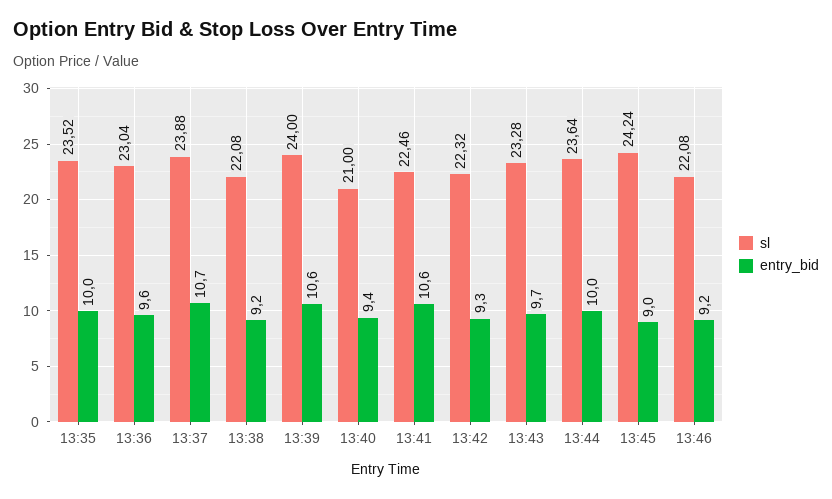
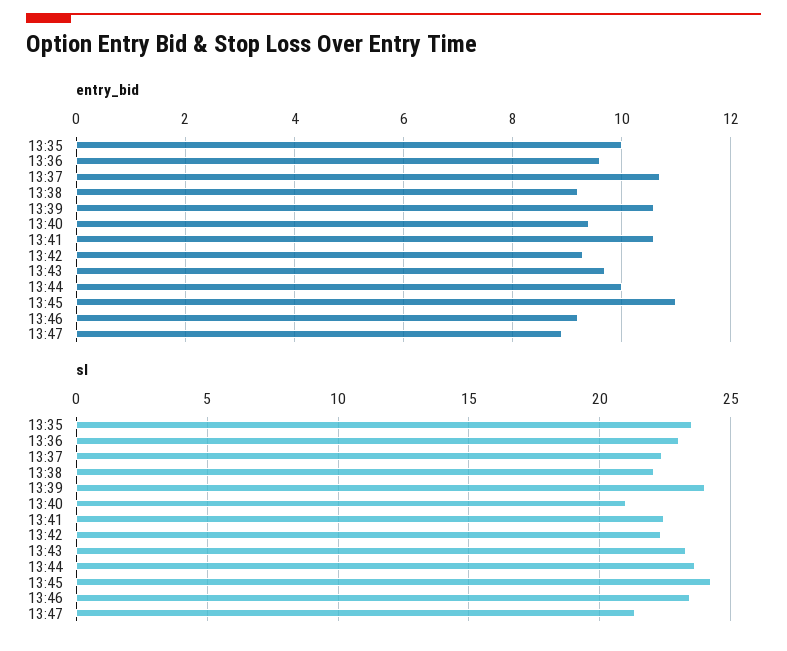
sl, 13:37: 23.88 -> 22.5
entry_bid, 13:45: 9 -> 11
sl, 13:46: 22.08 -> 23.5
entry_bid, 13:47: none -> 9
sl, 13:47: none -> 21.5

